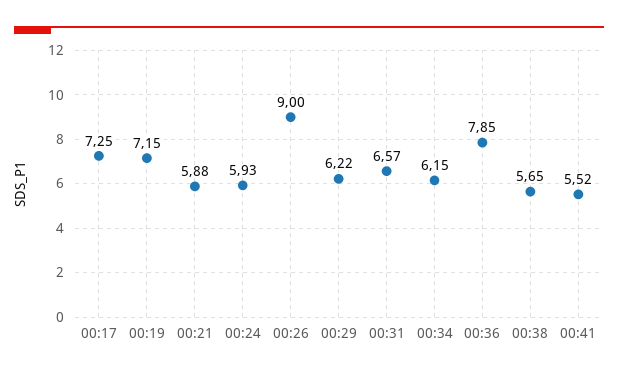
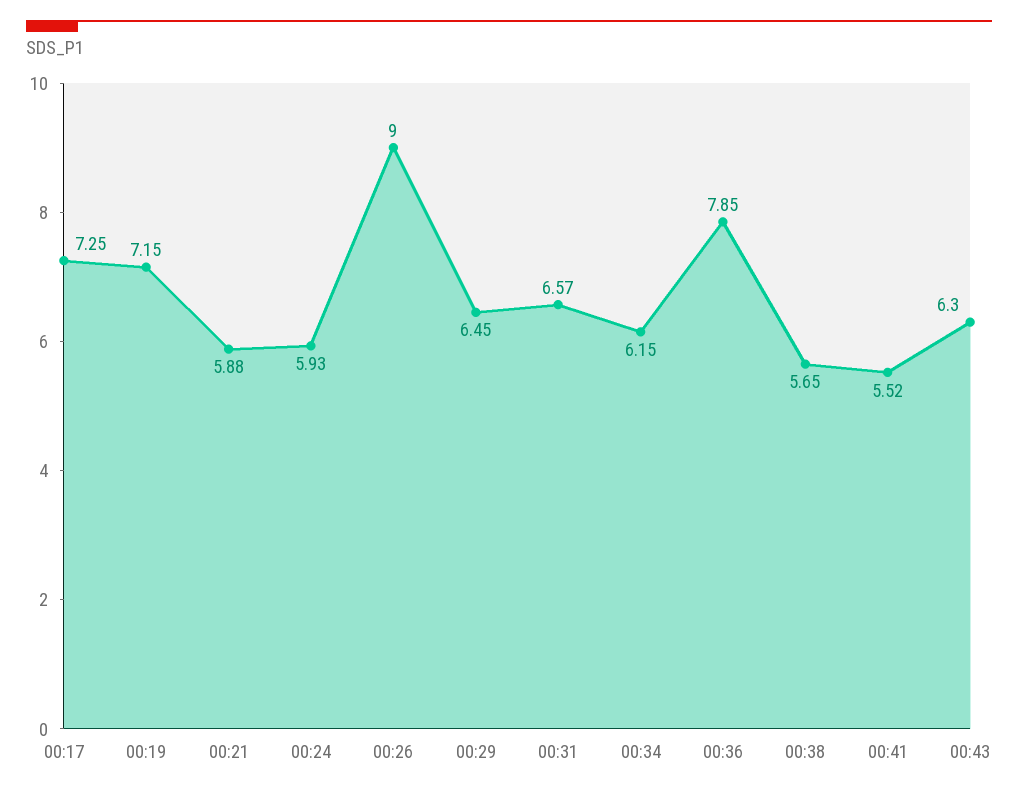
00:29: 6.22 -> 6.45
00:43: none -> 6.3

